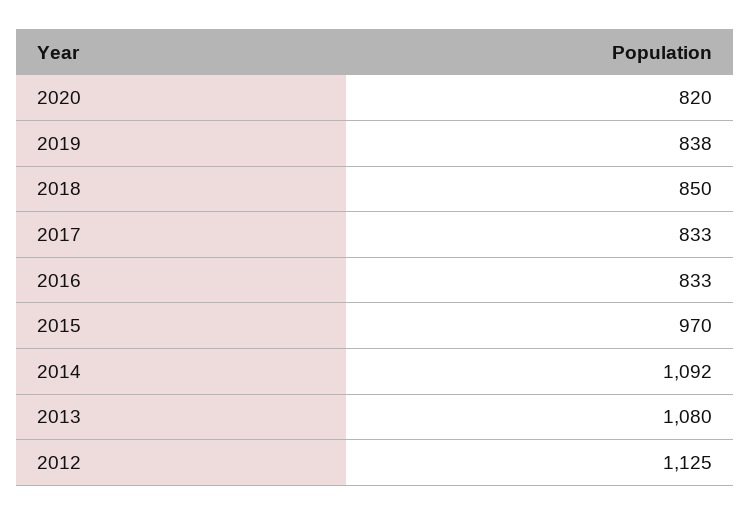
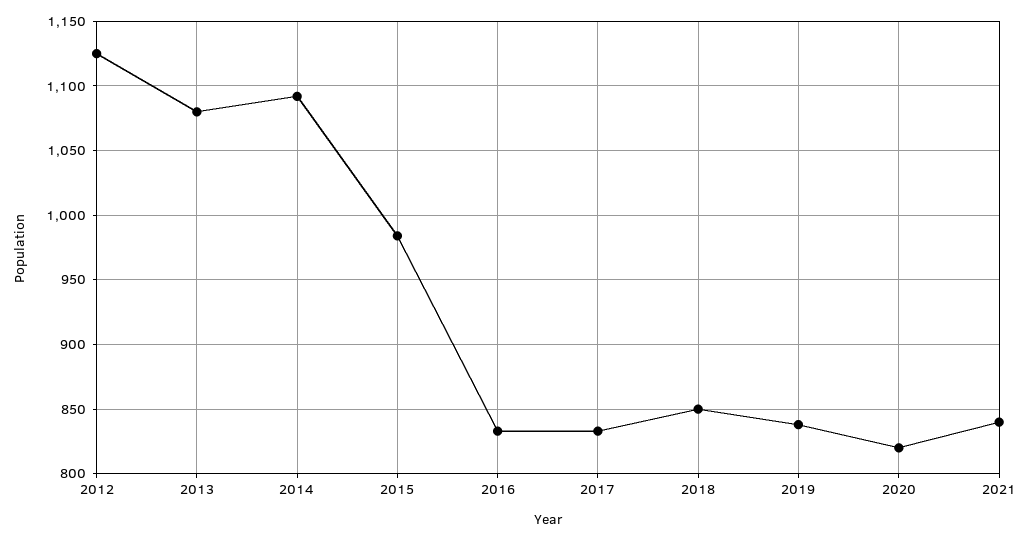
2015: 970 -> 985
2021: none -> 840

